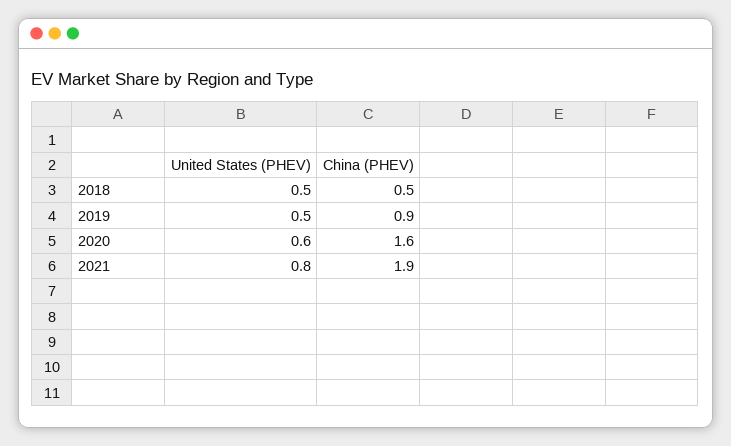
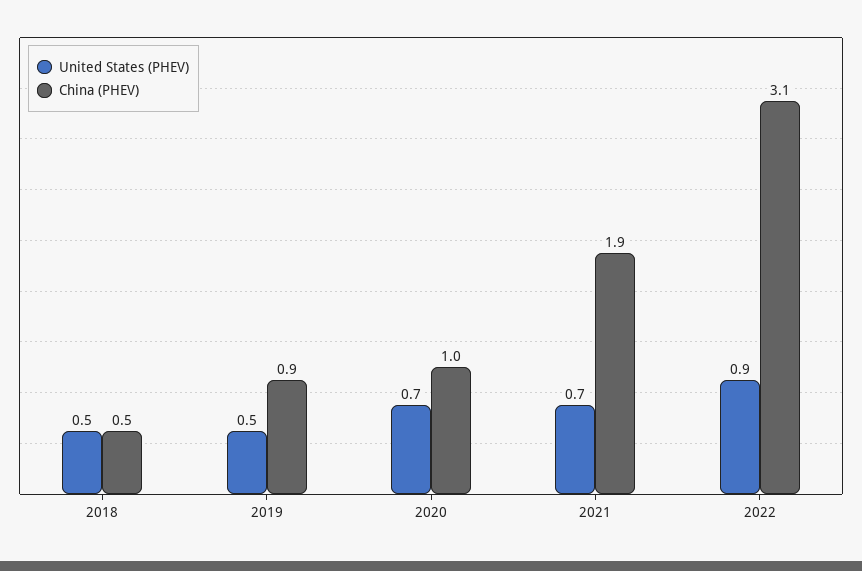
United States (PHEV), 2020: 0.6 -> 0.7
China (PHEV), 2020: 1.6 -> 1
United States (PHEV), 2021: 0.8 -> 0.7
United States (PHEV), 2022: none -> 0.9
China (PHEV), 2022: none -> 3.1

